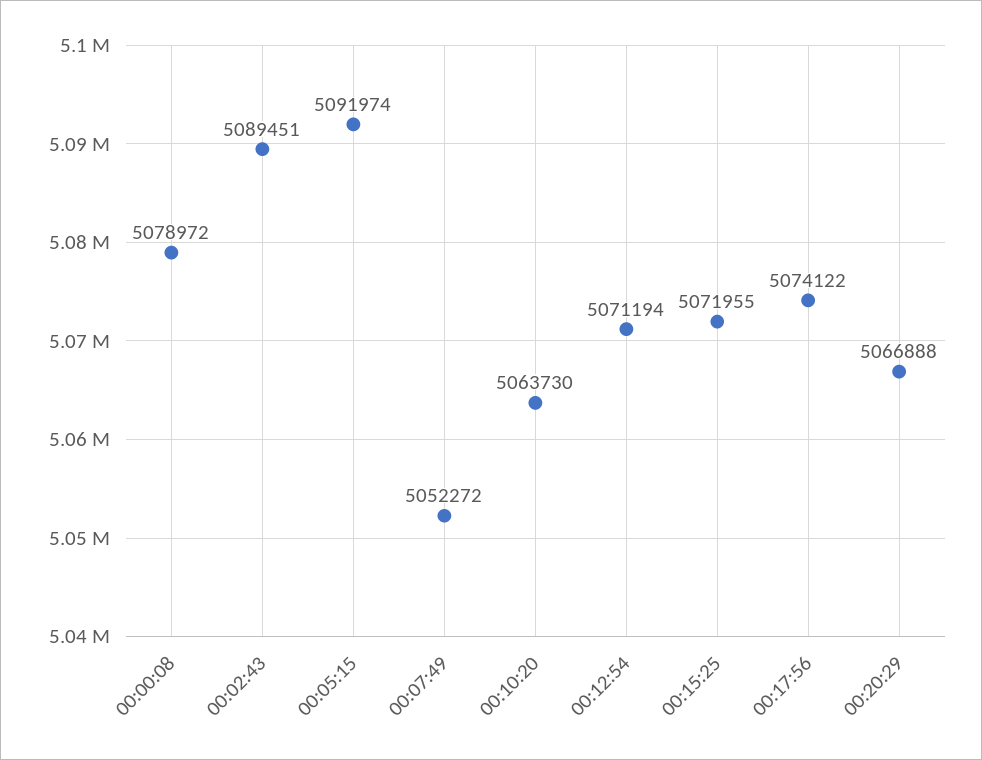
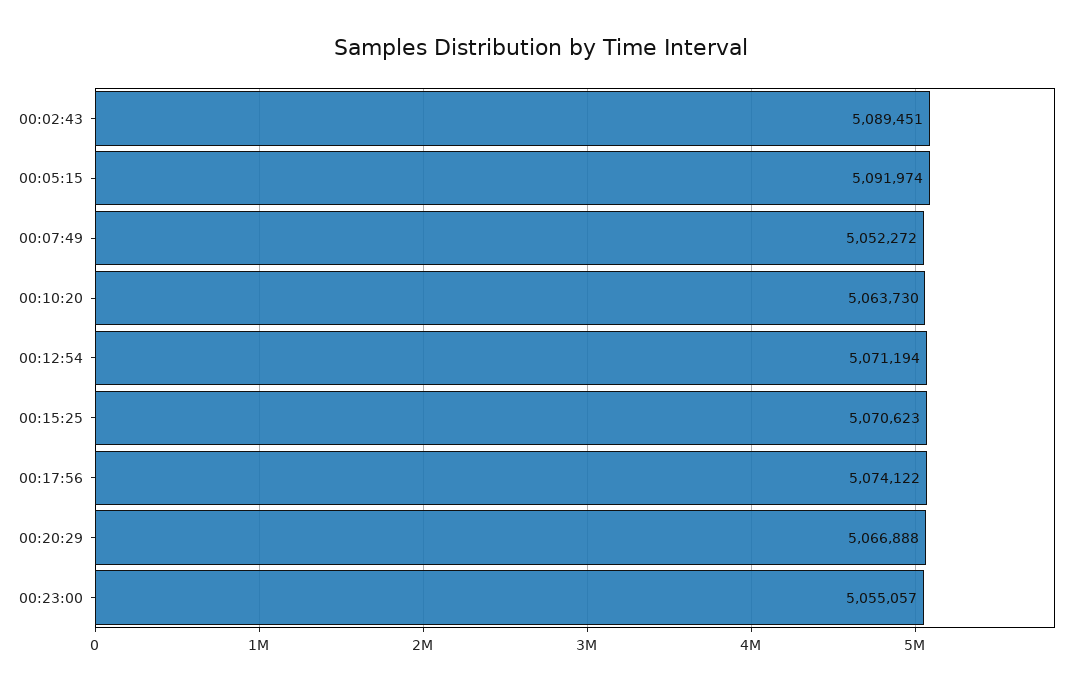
00:00:08: 5078972 -> none
00:15:25: 5071955 -> 5070623
00:23:00: none -> 5055057

